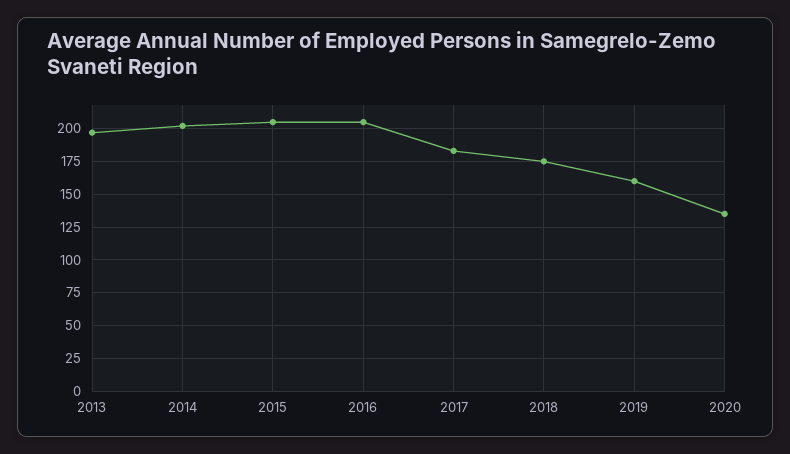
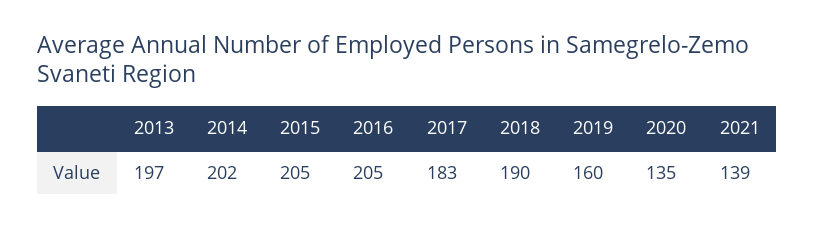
2018: 175 -> 190
2021: none -> 139

